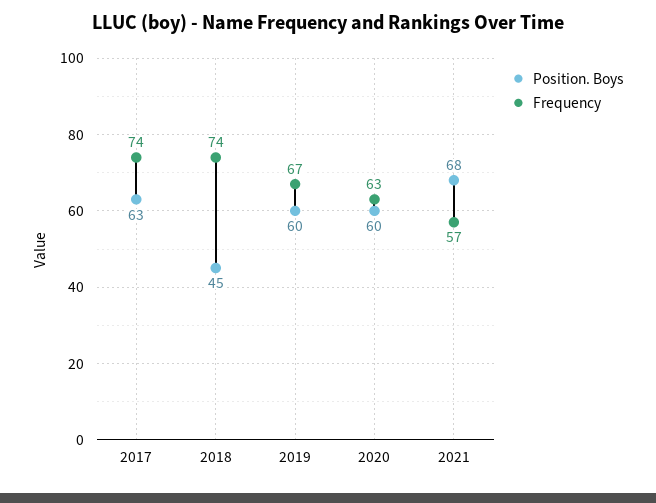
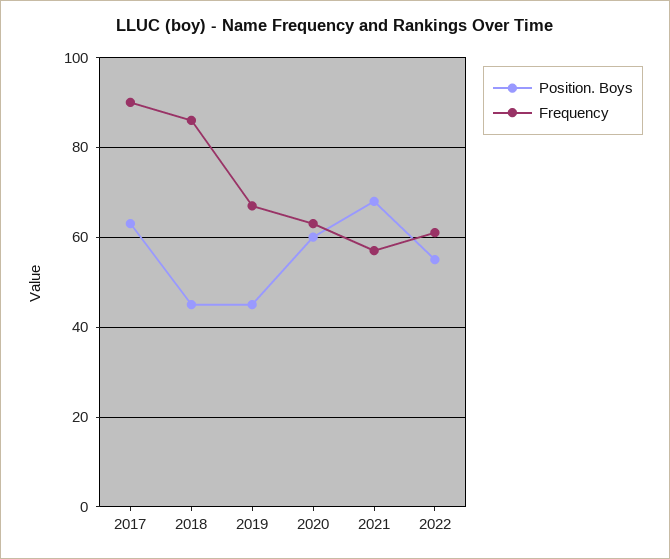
Frequency, 2017: 74 -> 90
Frequency, 2018: 74 -> 85
Position. Boys, 2019: 60 -> 45
Position. Boys, 2022: none -> 55
Frequency, 2022: none -> 60

